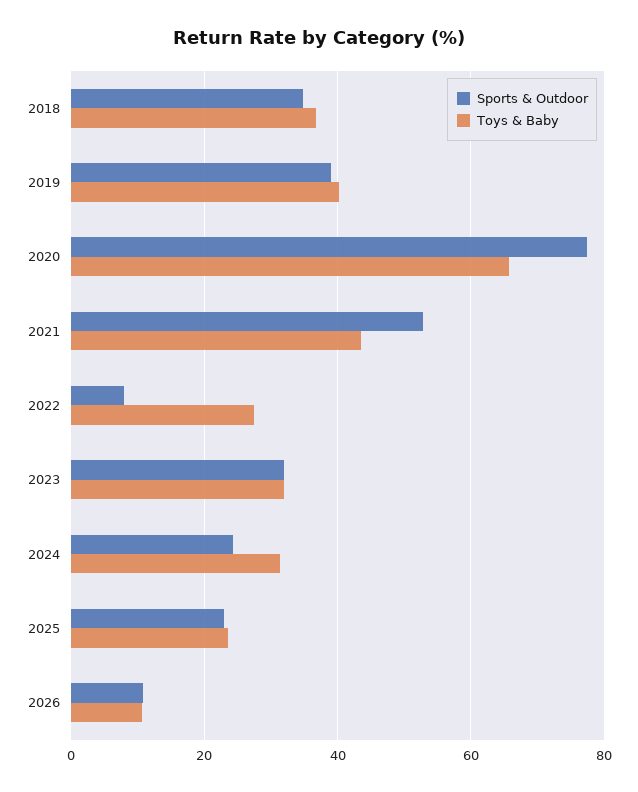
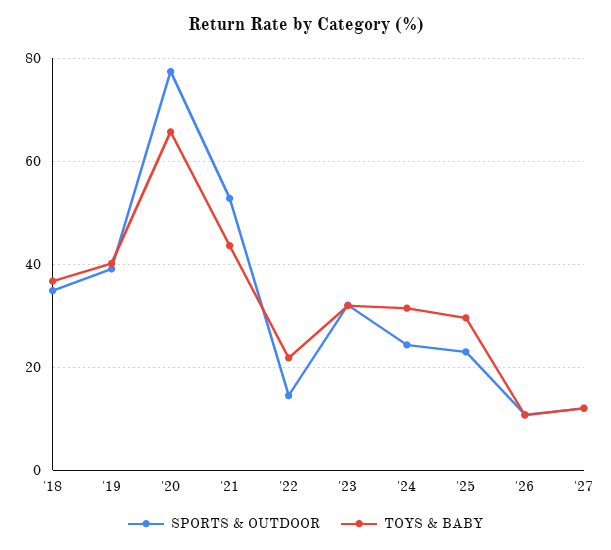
Sports & Outdoor, 2022: 8 -> 14
Toys & Baby, 2022: 28 -> 22
Toys & Baby, 2025: 24 -> 30
Sports & Outdoor, '27: none -> 12
Toys & Baby, '27: none -> 12

